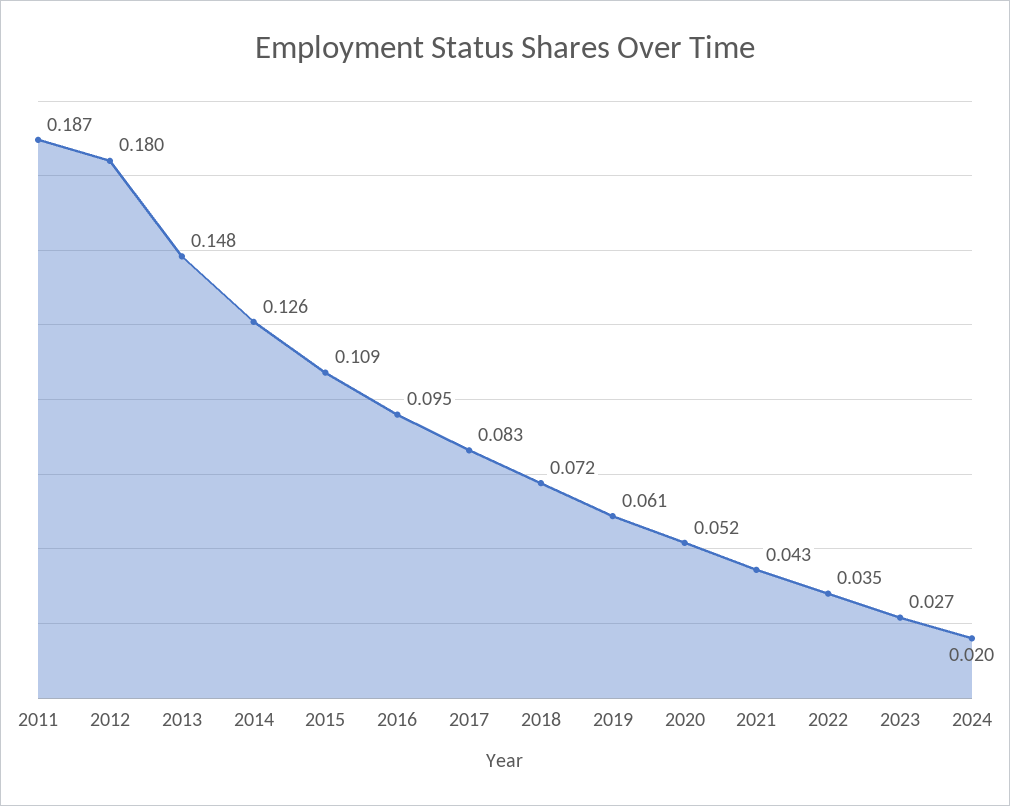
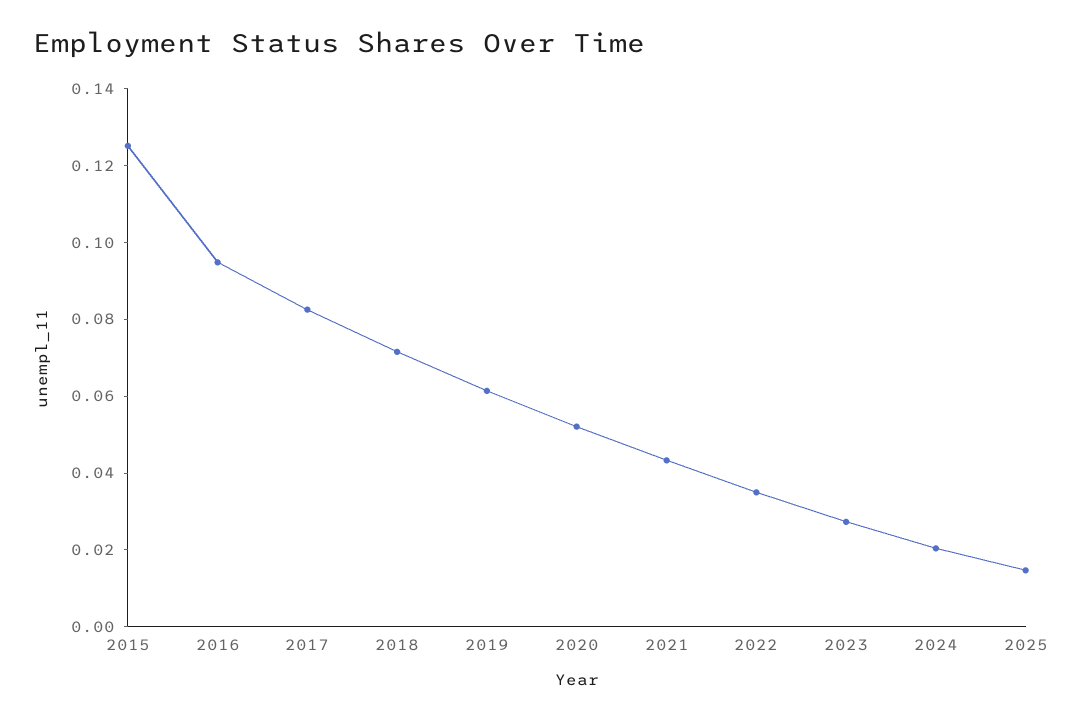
2011: 0.187 -> none
2012: 0.18 -> none
2013: 0.148 -> none
2014: 0.126 -> none
2015: 0.109 -> 0.125
2025: none -> 0.015

